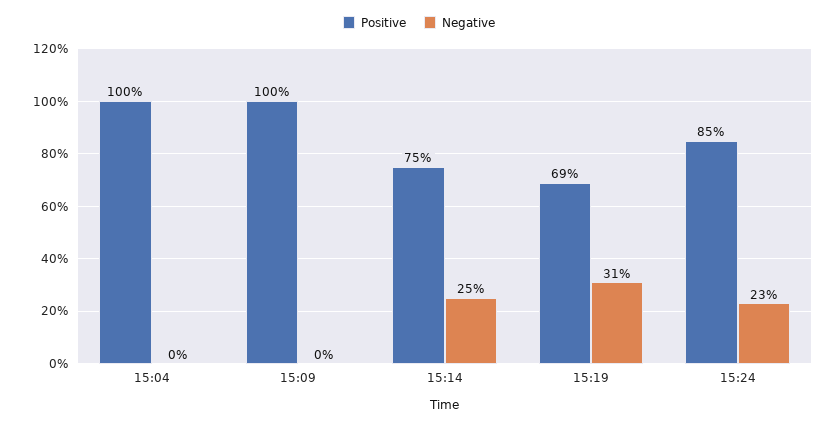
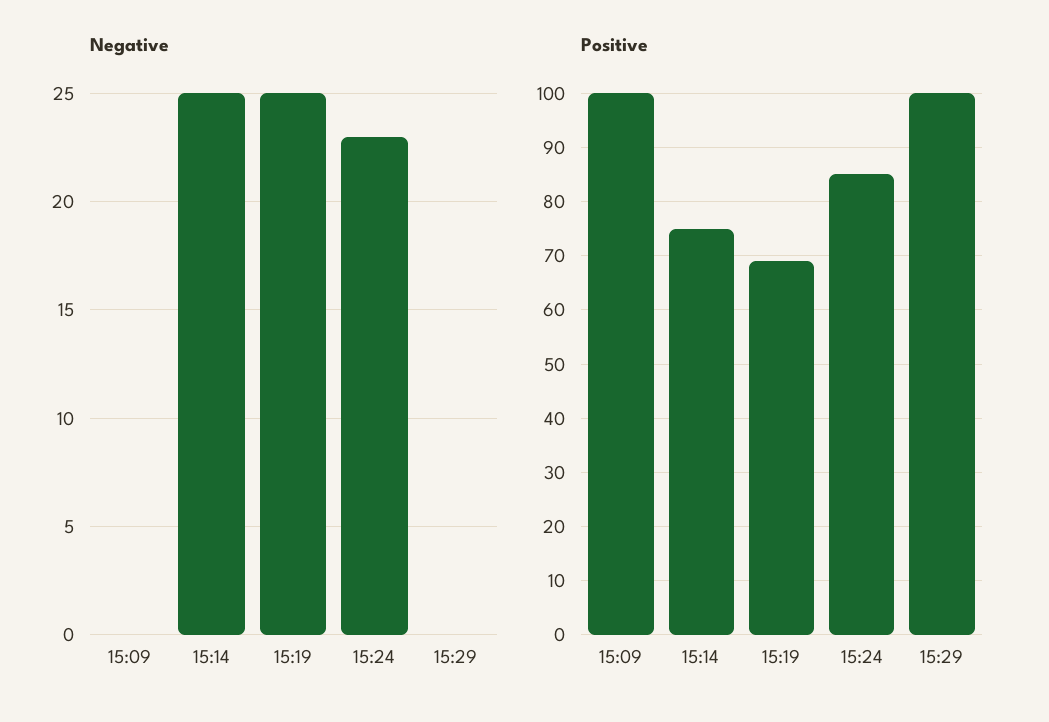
Positive, 15:04: 100 -> none
Negative, 15:04: 0 -> none
Negative, 15:19: 31 -> 25
Negative, 15:29: none -> 0
Positive, 15:29: none -> 100

